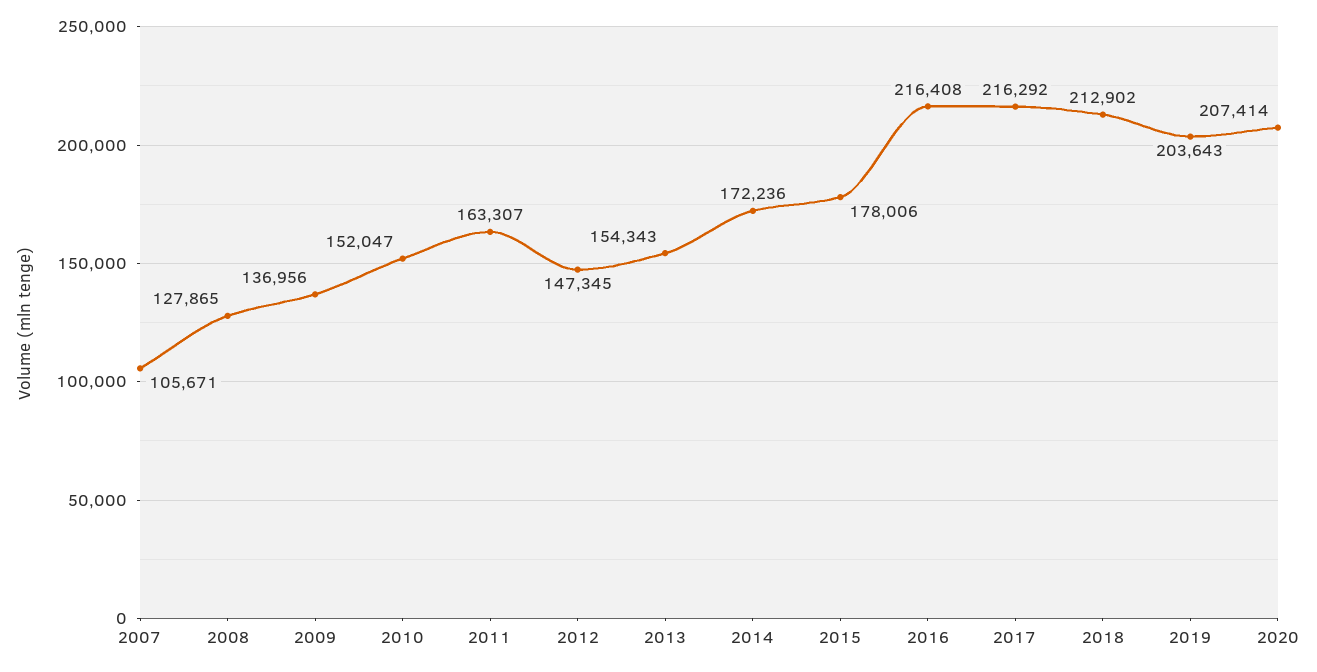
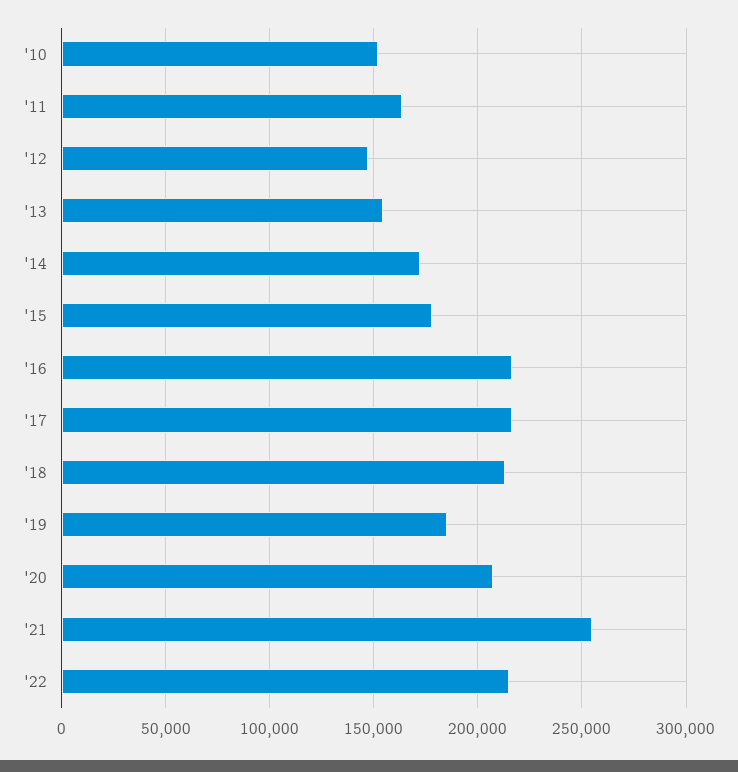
2007: 105671 -> none
2008: 127865 -> none
2009: 136956 -> none
2019: 203643 -> 185000
'21: none -> 255000
'22: none -> 215000

